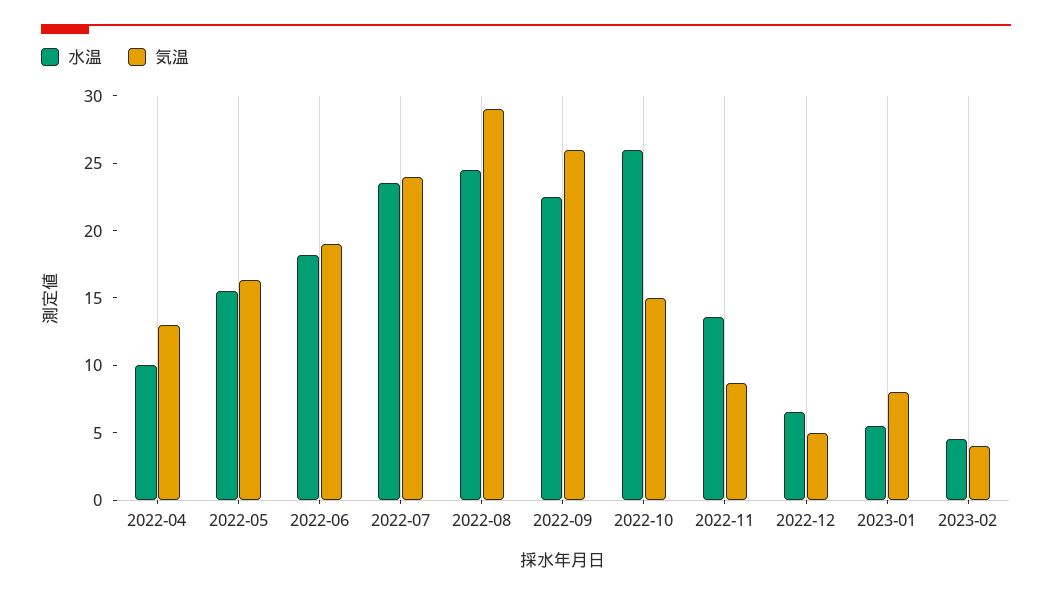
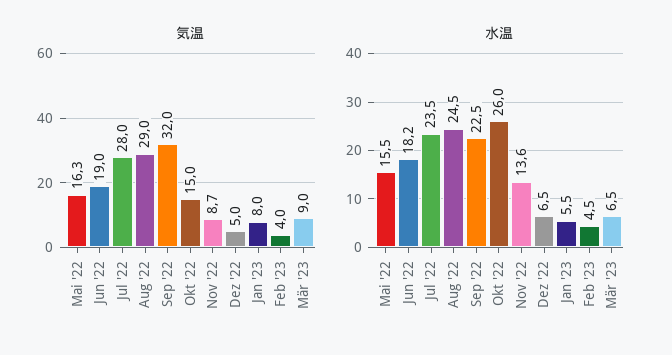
水温, 2022-04: 10 -> none
気温, 2022-04: 13 -> none
気温, 2022-07: 24 -> 28
気温, 2022-09: 26 -> 32
気温, Mär '23: none -> 9
水温, Mär '23: none -> 6.5

